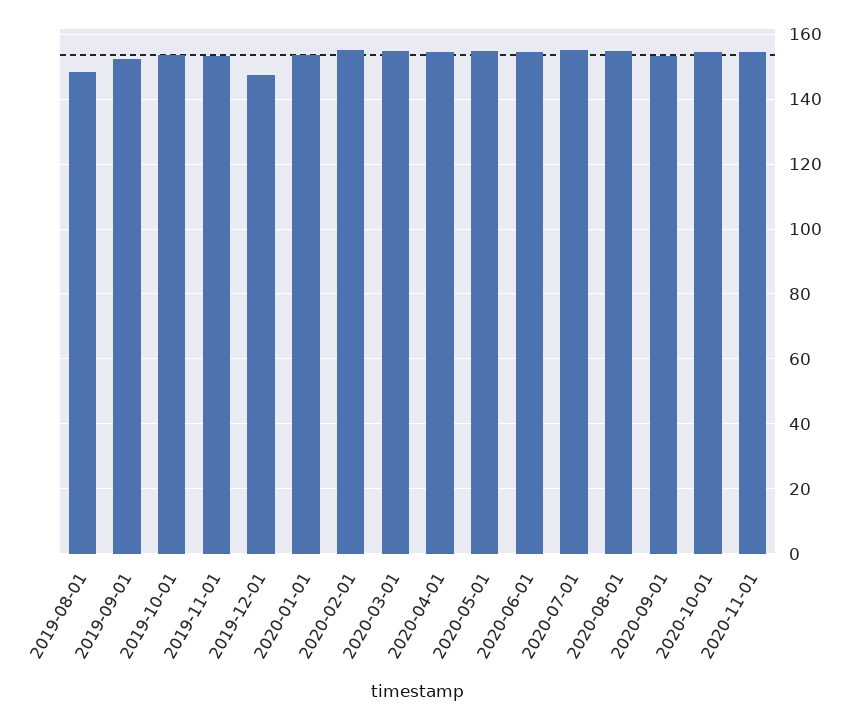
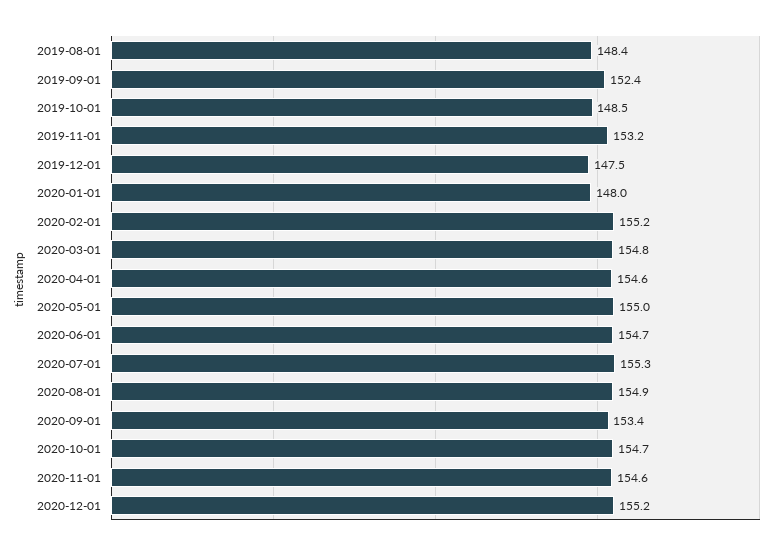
2019-10-01: 154 -> 148.5
2020-01-01: 154 -> 148
2020-12-01: none -> 155.2

